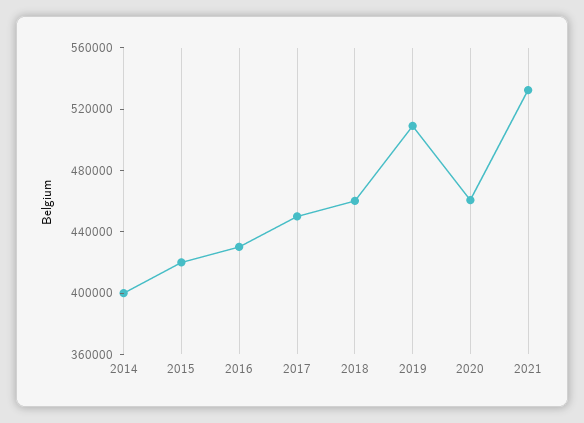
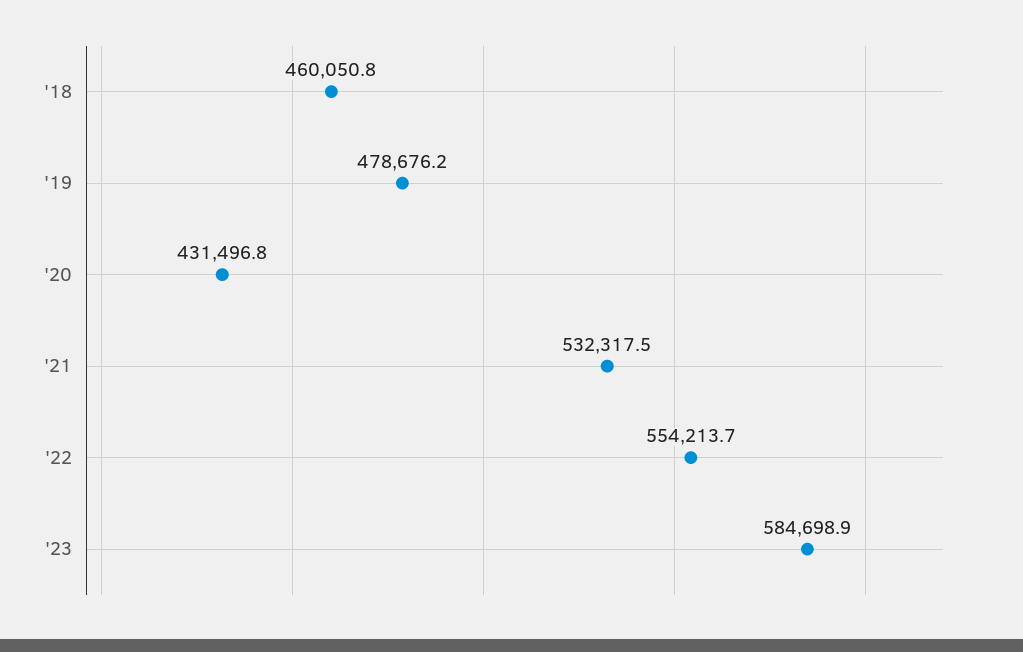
2014: 400000 -> none
2015: 420000 -> none
2016: 430000 -> none
2017: 450000 -> none
2019: 510000 -> 478676.2
2020: 460000 -> 431496.8
'22: none -> 554213.7
'23: none -> 584698.9

